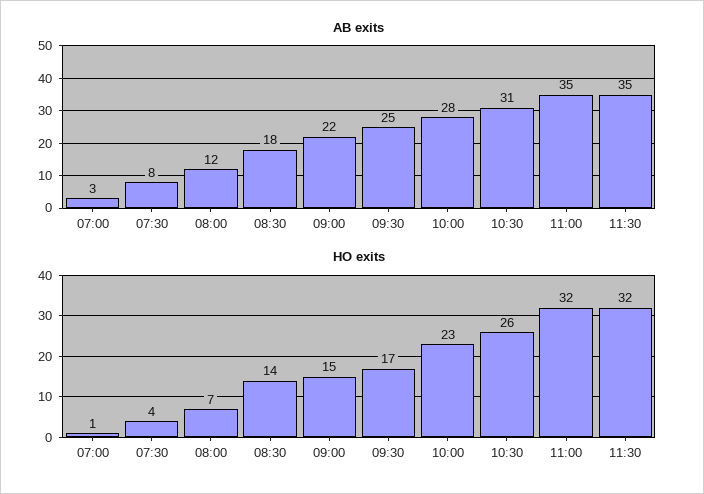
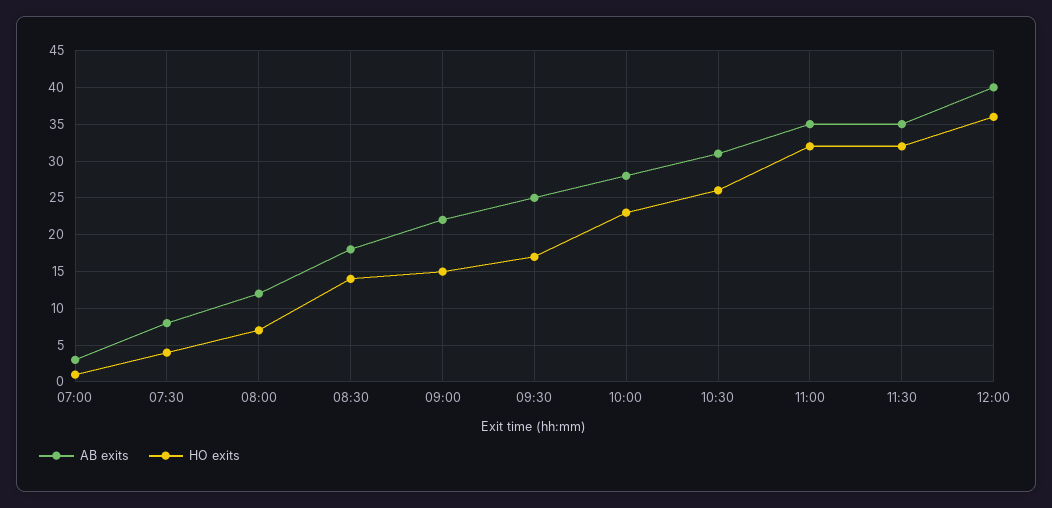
AB exits, 12:00: none -> 40
HO exits, 12:00: none -> 36

